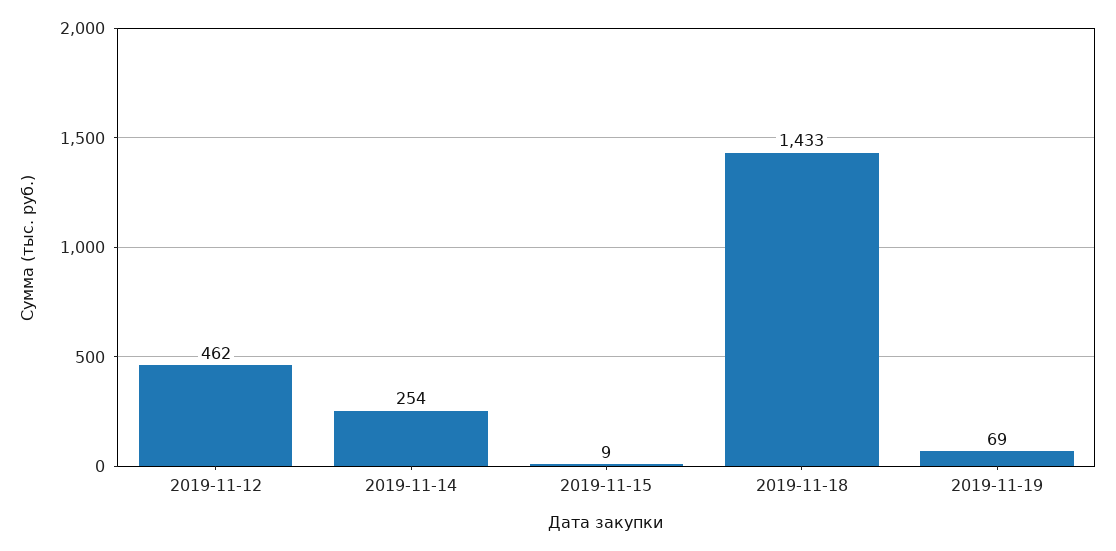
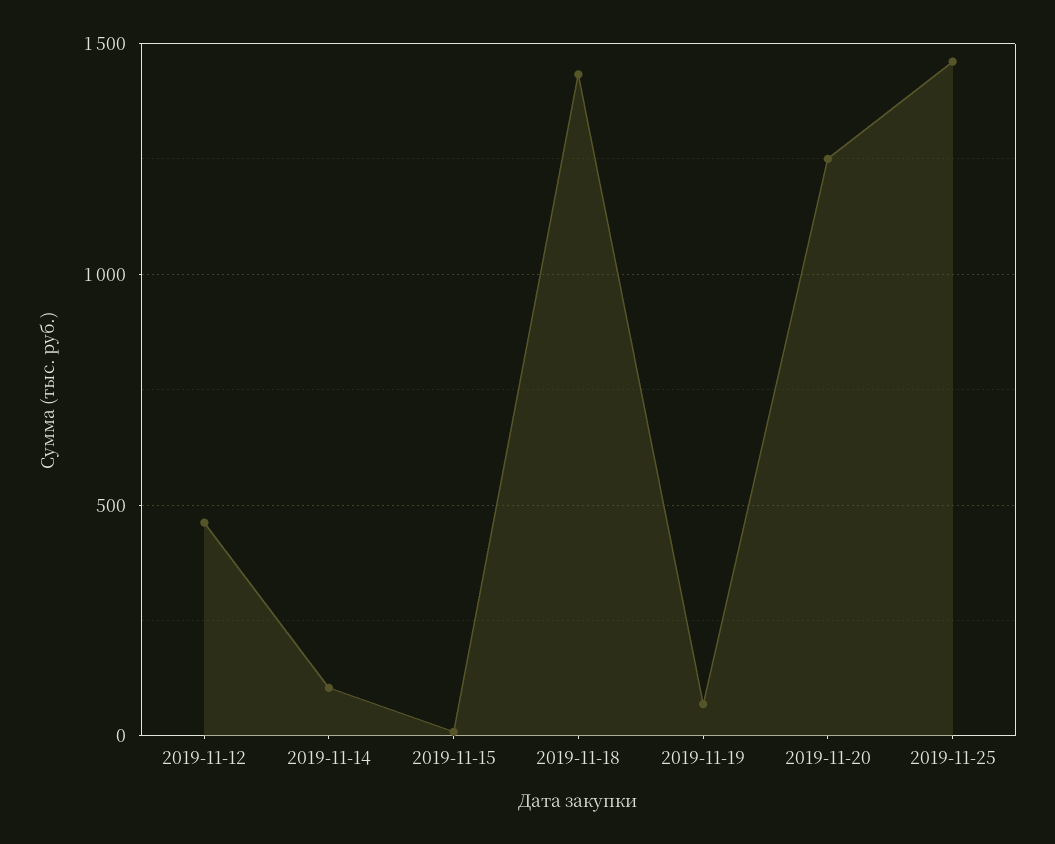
2019-11-14: 254 -> 100
2019-11-20: none -> 1250
2019-11-25: none -> 1450

